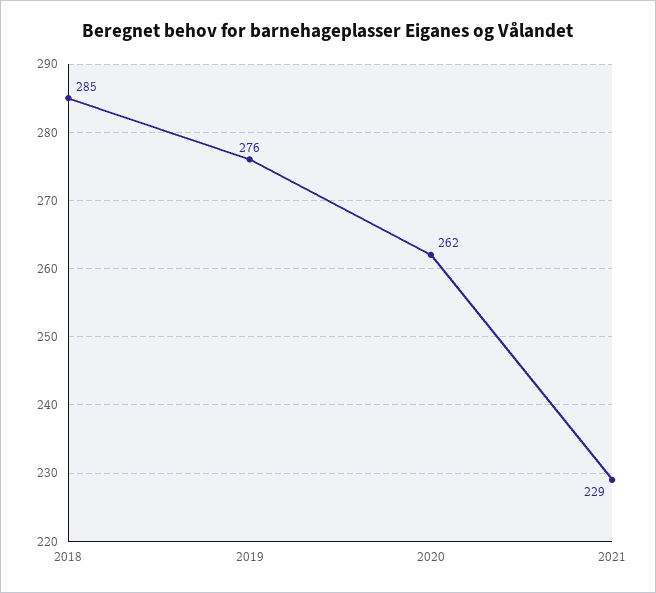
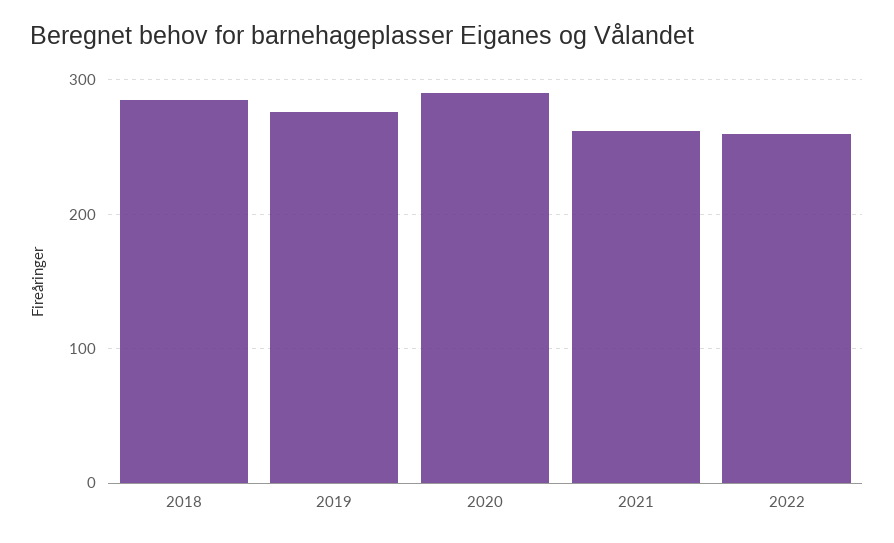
2020: 262 -> 290
2021: 229 -> 260
2022: none -> 260

